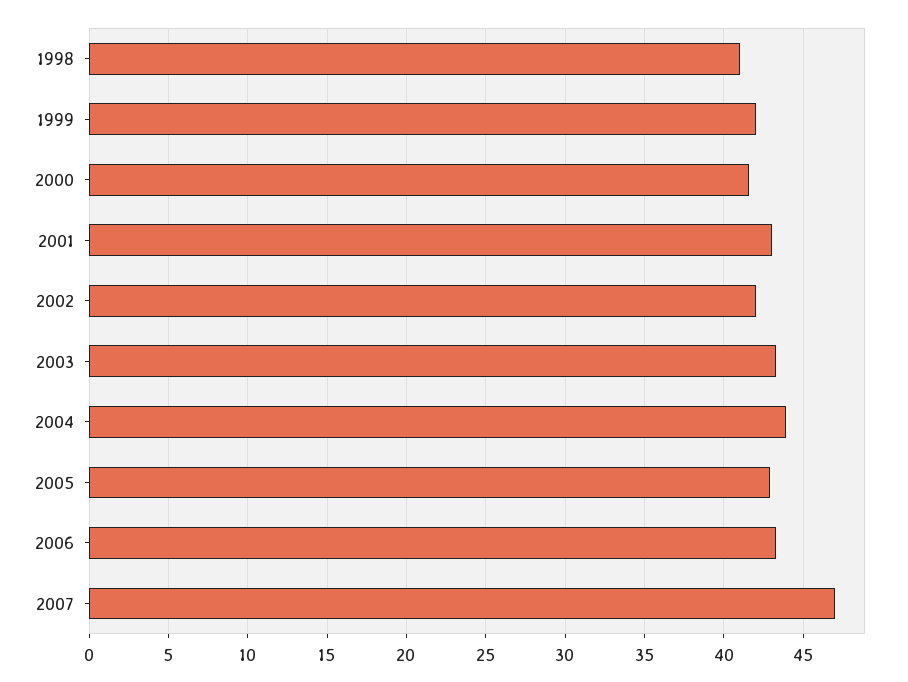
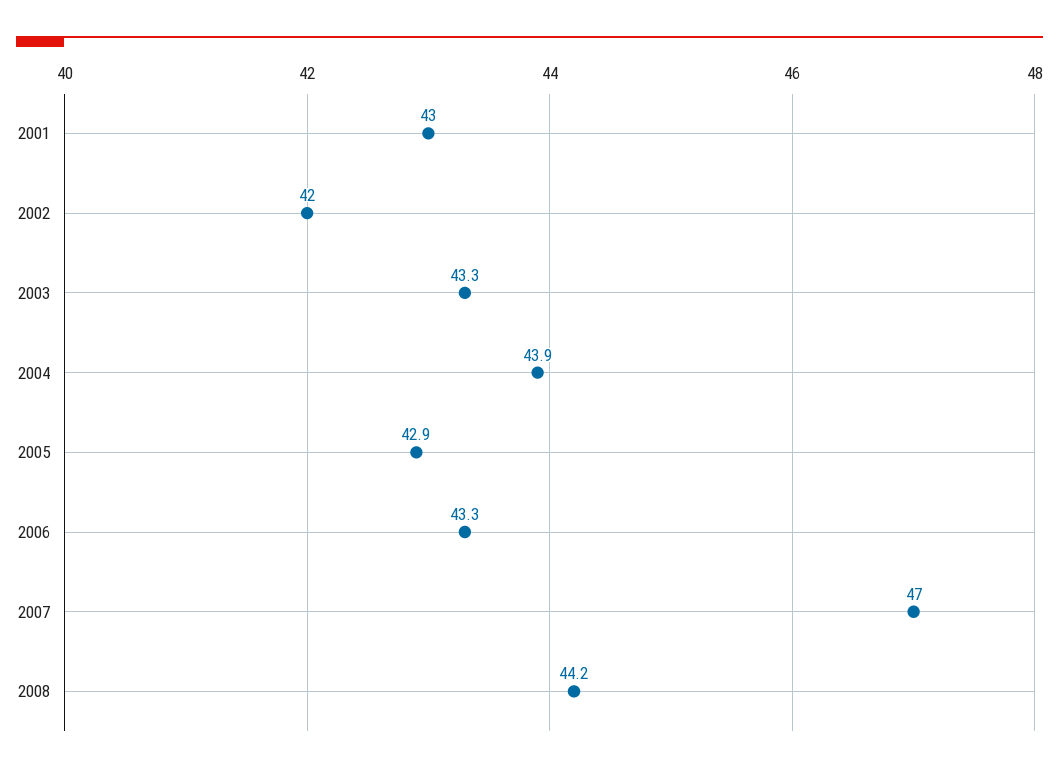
1998: 41 -> none
1999: 42 -> none
2000: 41.5 -> none
2008: none -> 44.2

